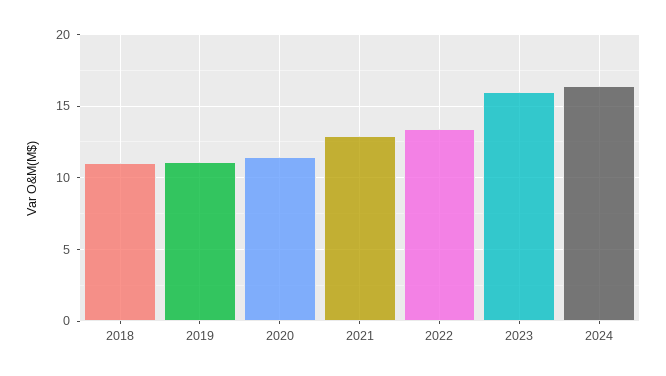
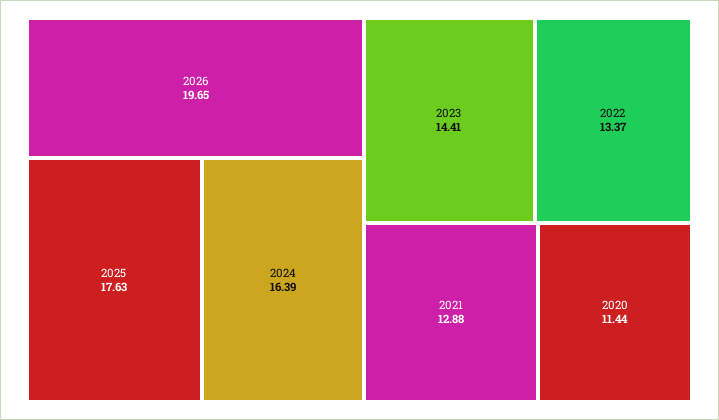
2018: 11 -> none
2019: 11 -> none
2023: 16 -> 14.41
2026: none -> 19.65
2025: none -> 17.63

